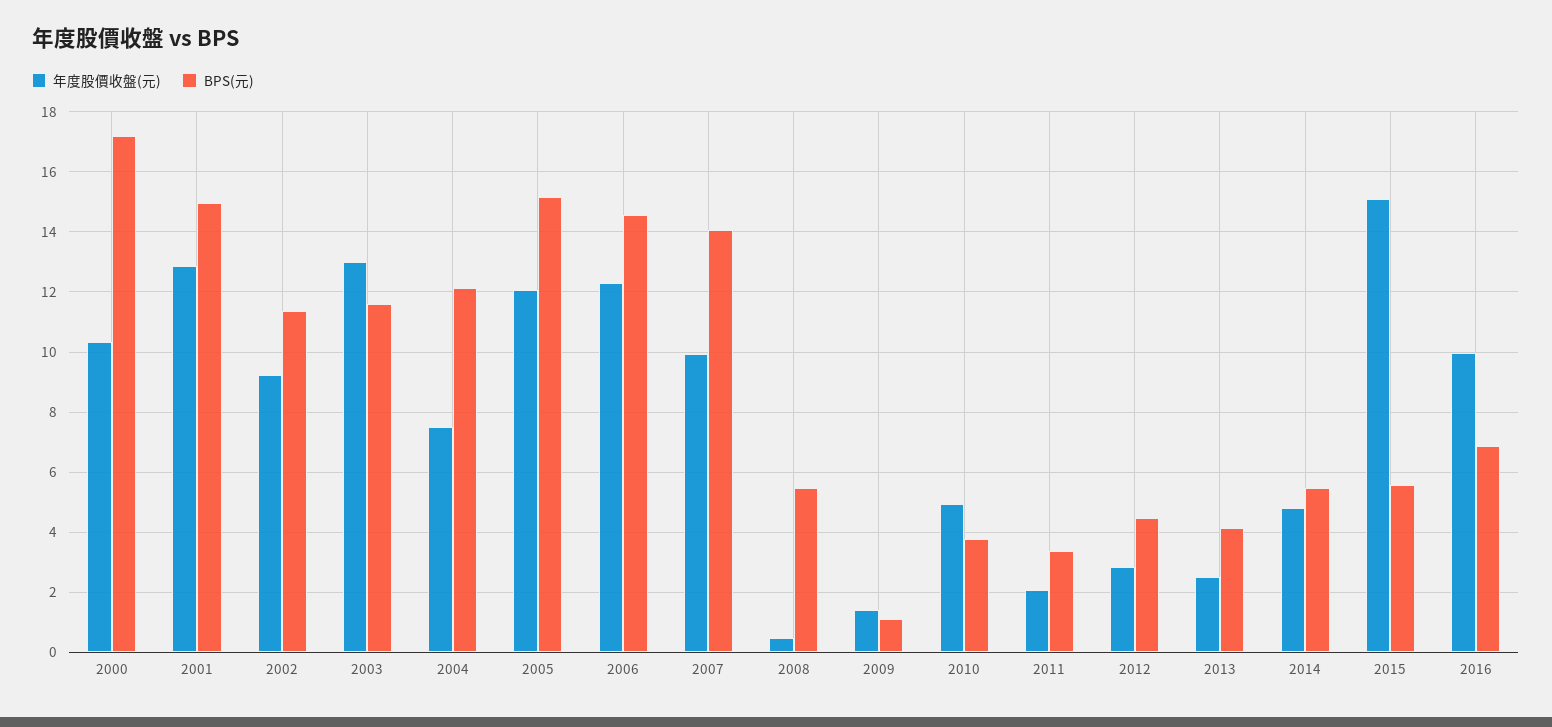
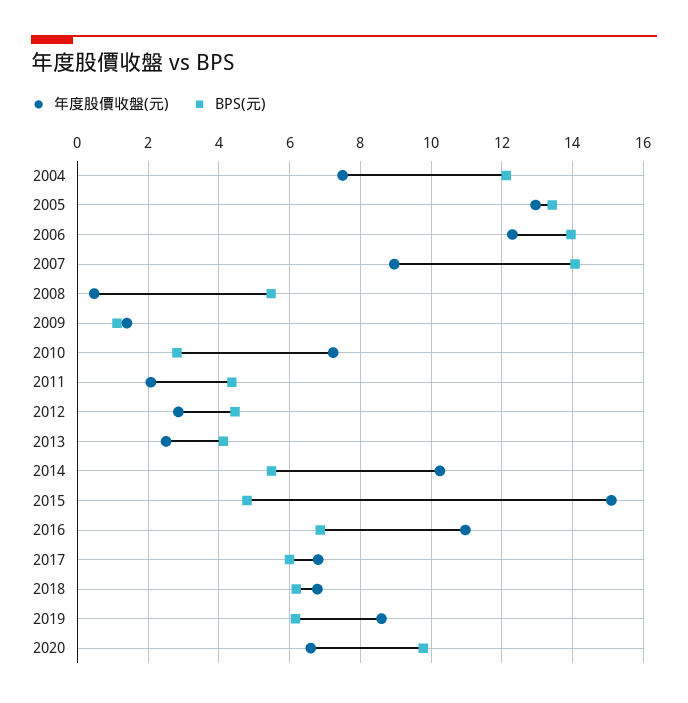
年度股價收盤(元), 2000: 10.4 -> none
BPS(元), 2000: 17.2 -> none
年度股價收盤(元), 2001: 12.8 -> none
BPS(元), 2001: 15 -> none
年度股價收盤(元), 2002: 9.2 -> none
BPS(元), 2002: 11.4 -> none
年度股價收盤(元), 2003: 13 -> none
BPS(元), 2003: 11.6 -> none
年度股價收盤(元), 2005: 12 -> 13
BPS(元), 2005: 15.2 -> 13.4
BPS(元), 2006: 14.6 -> 14
年度股價收盤(元), 2007: 10 -> 9
年度股價收盤(元), 2010: 5 -> 7.2
BPS(元), 2010: 3.8 -> 2.8
BPS(元), 2011: 3.4 -> 4.4
年度股價收盤(元), 2014: 4.8 -> 10.2
BPS(元), 2015: 5.6 -> 4.8
年度股價收盤(元), 2016: 10 -> 11
年度股價收盤(元), 2017: none -> 6.8
BPS(元), 2017: none -> 6
年度股價收盤(元), 2018: none -> 6.8
BPS(元), 2018: none -> 6.2
年度股價收盤(元), 2019: none -> 8.6
BPS(元), 2019: none -> 6.2
年度股價收盤(元), 2020: none -> 6.6
BPS(元), 2020: none -> 9.8

